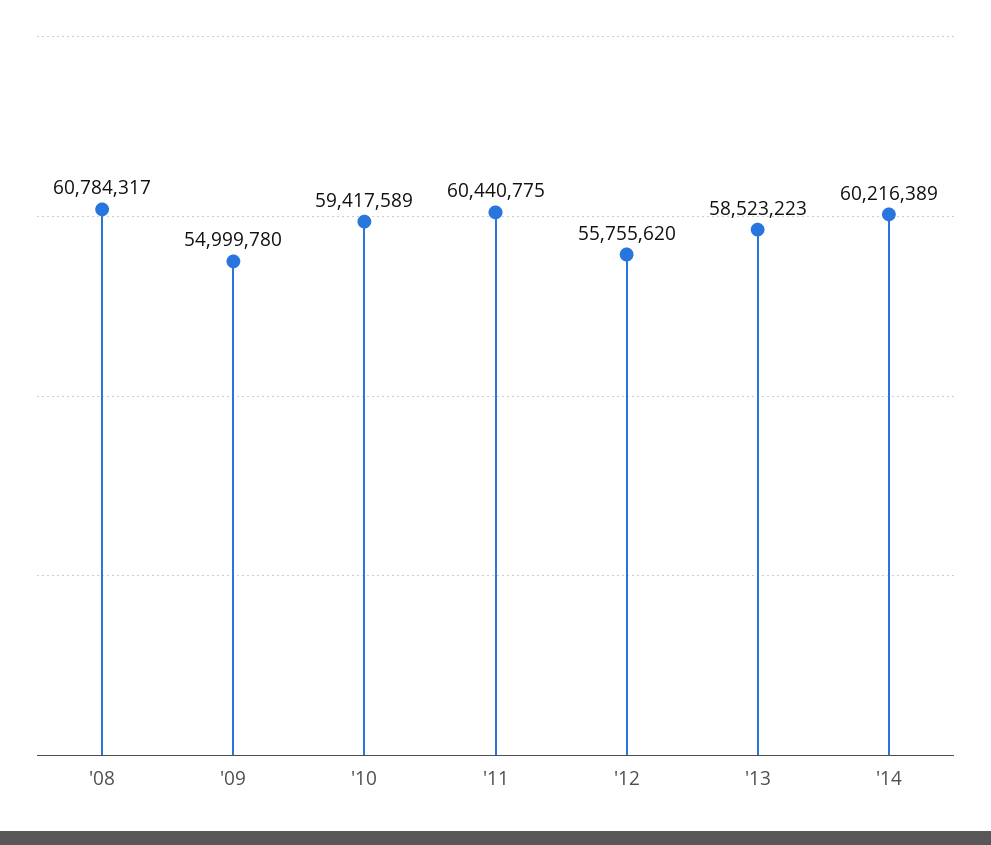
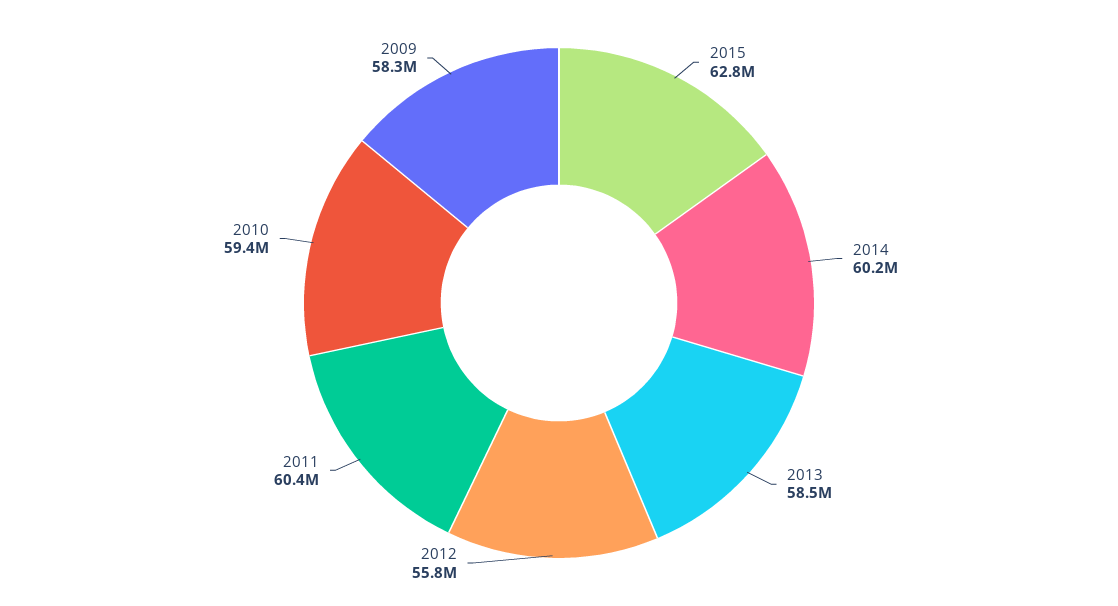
'08: 60784317 -> none
'09: 54999780 -> 58300000
2015: none -> 62800000

